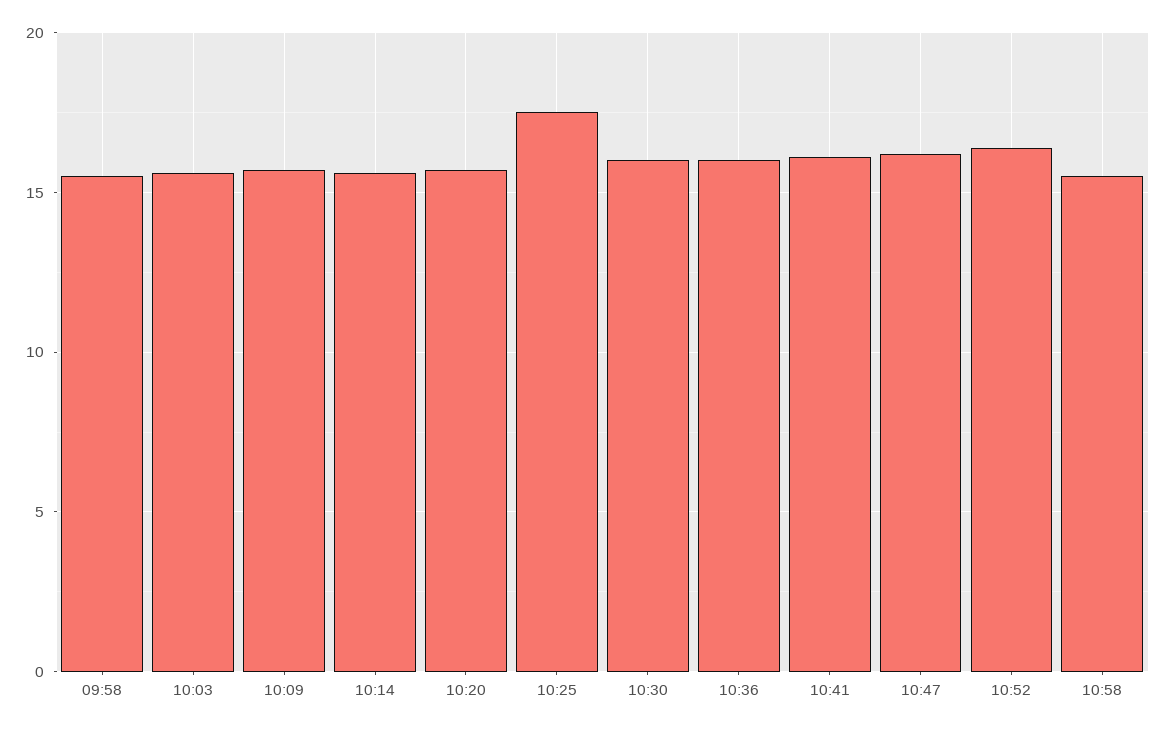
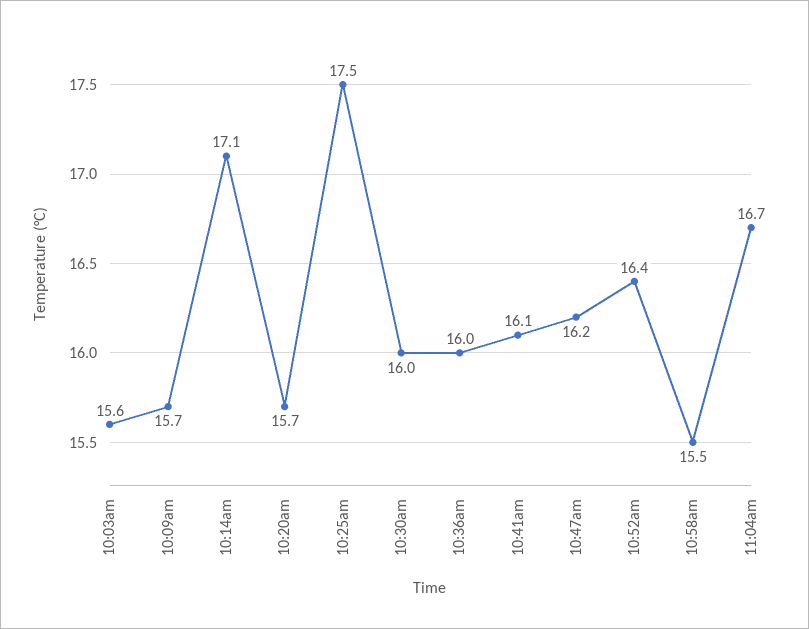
09:58: 15.5 -> none
10:14: 15.5 -> 17.1
11:04am: none -> 16.7

